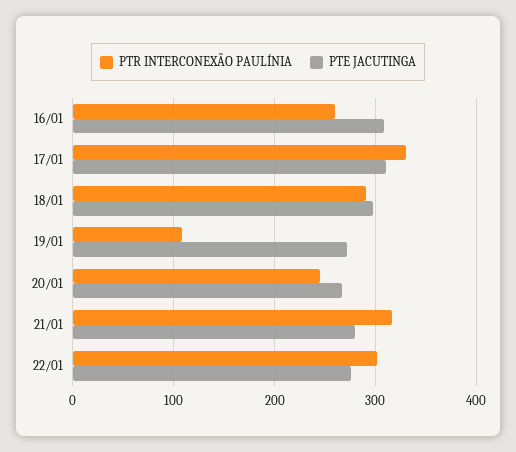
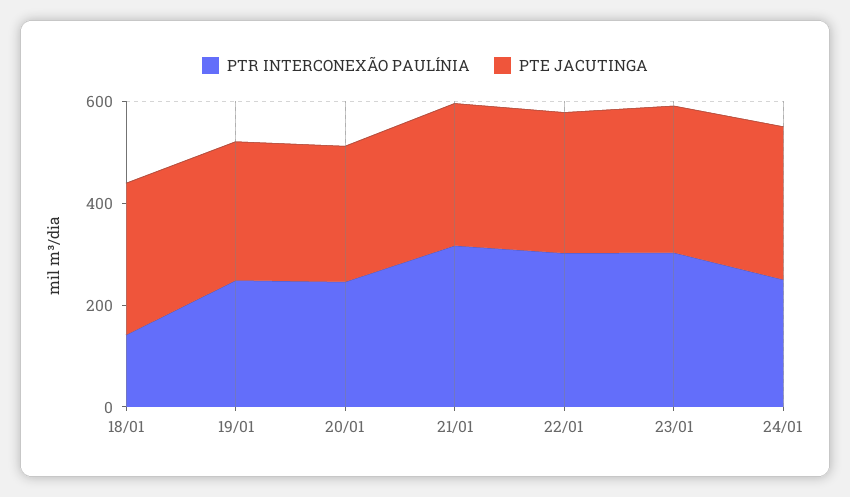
PTR INTERCONEXÃO PAULÍNIA, 16/01: 260 -> none
PTE JACUTINGA, 16/01: 310 -> none
PTR INTERCONEXÃO PAULÍNIA, 17/01: 330 -> none
PTE JACUTINGA, 17/01: 310 -> none
PTR INTERCONEXÃO PAULÍNIA, 18/01: 290 -> 150
PTR INTERCONEXÃO PAULÍNIA, 19/01: 110 -> 250
PTR INTERCONEXÃO PAULÍNIA, 23/01: none -> 300
PTE JACUTINGA, 23/01: none -> 300
PTR INTERCONEXÃO PAULÍNIA, 24/01: none -> 250
PTE JACUTINGA, 24/01: none -> 300

